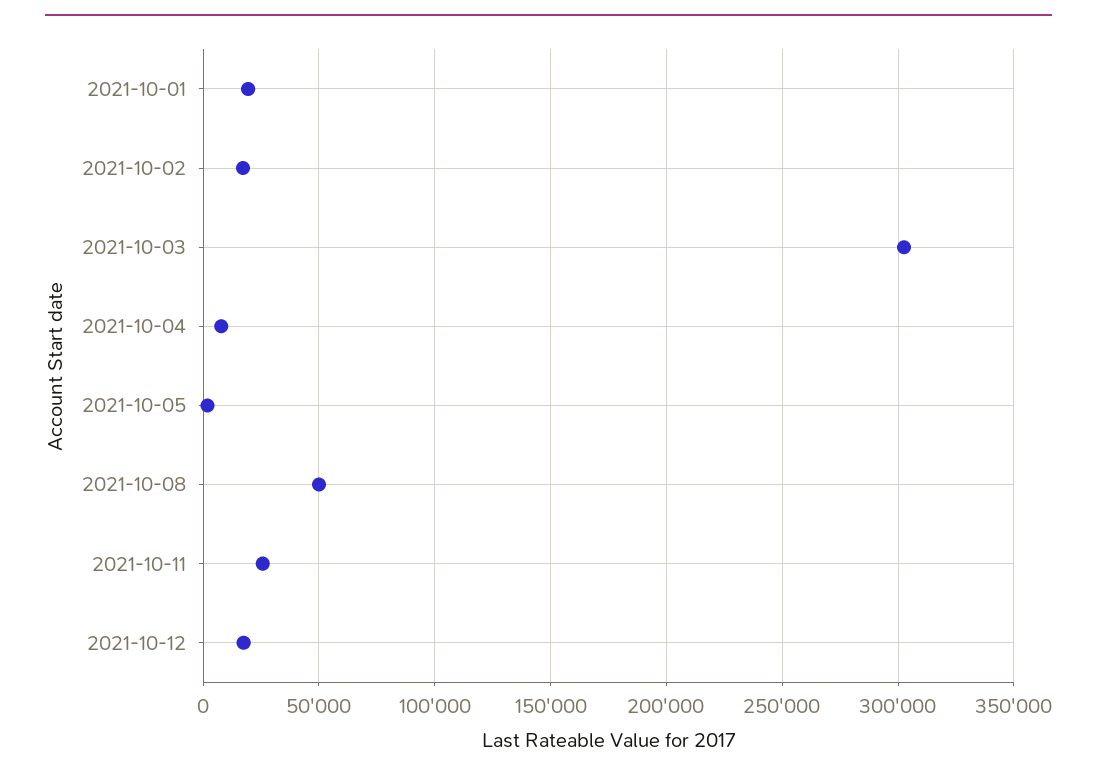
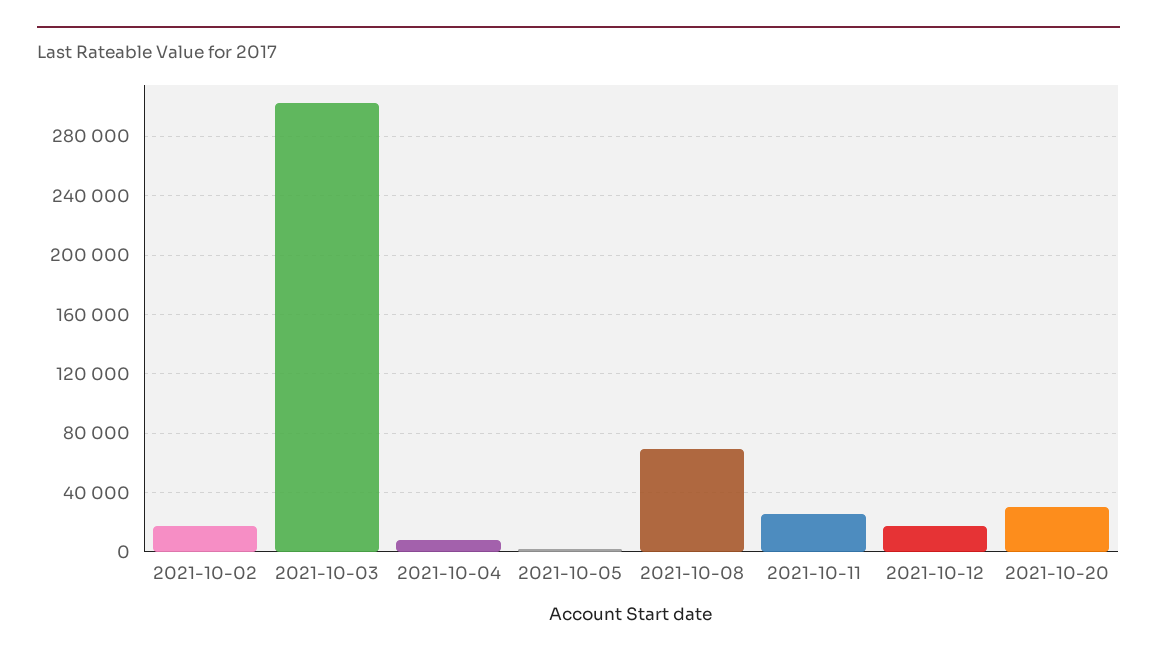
2021-10-01: 20000 -> none
2021-10-08: 50000 -> 70000
2021-10-20: none -> 30000

